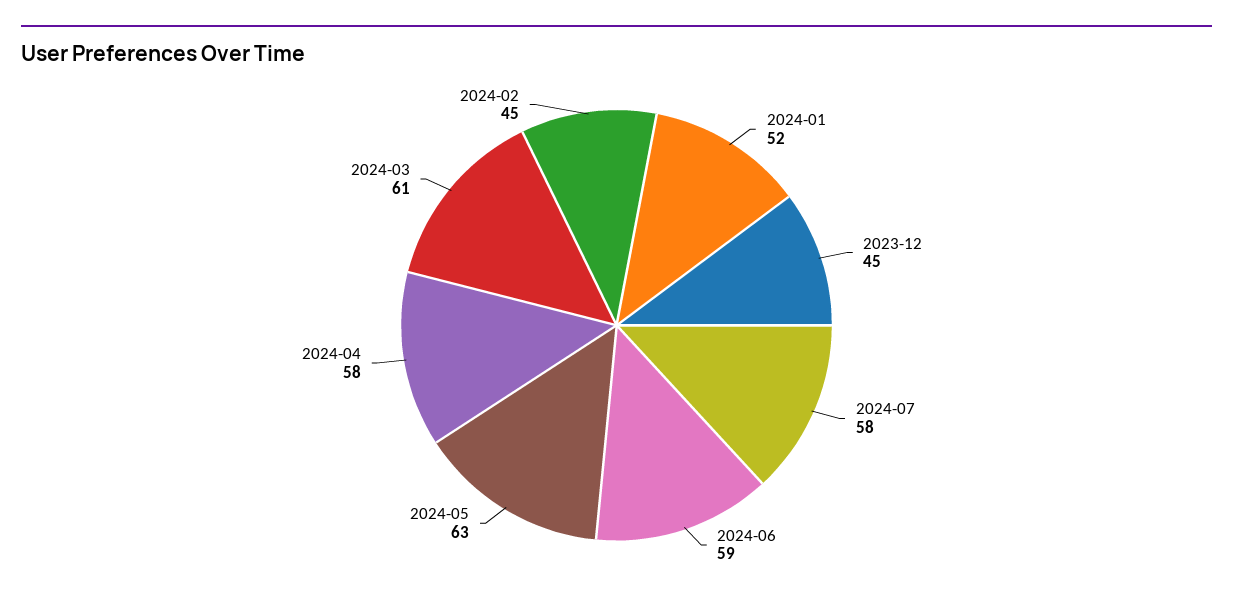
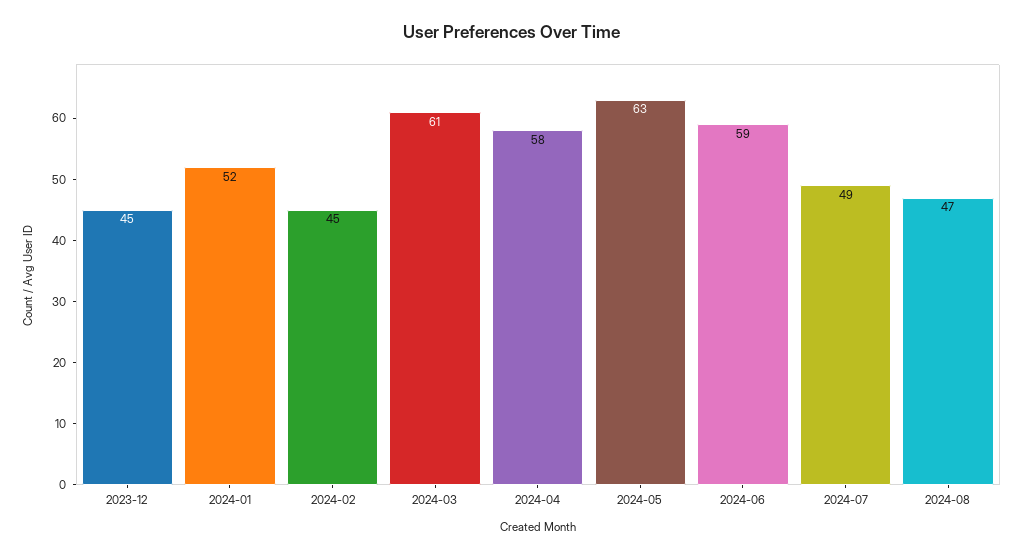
2024-07: 58 -> 49
2024-08: none -> 47

